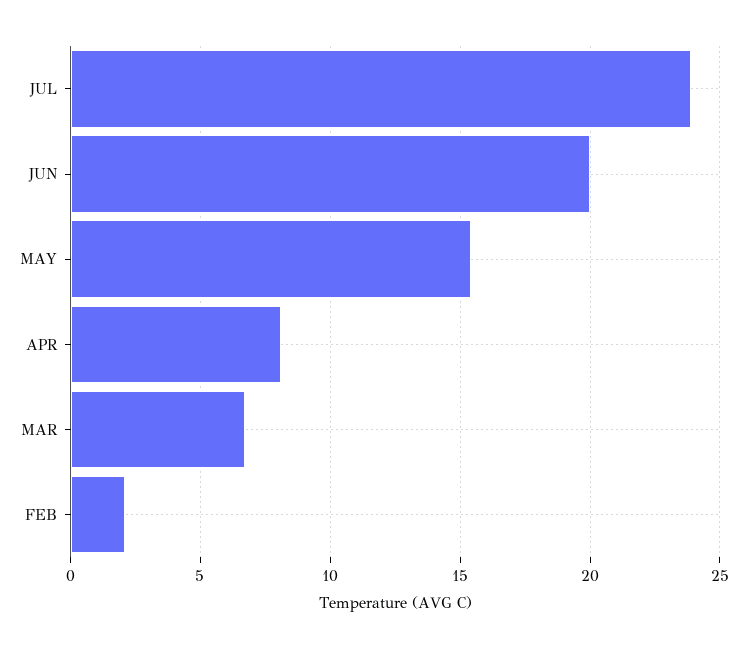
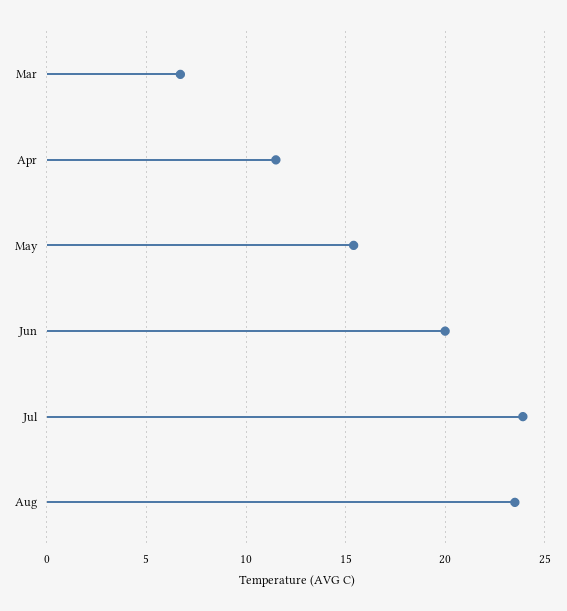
APR: 8 -> 11.5
FEB: 2 -> none
Aug: none -> 23.5

